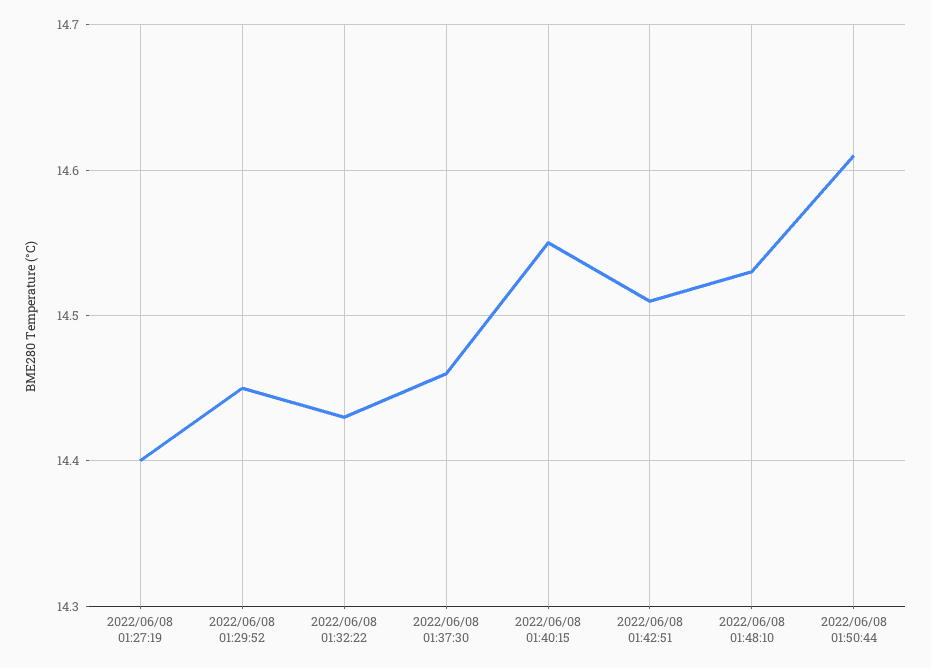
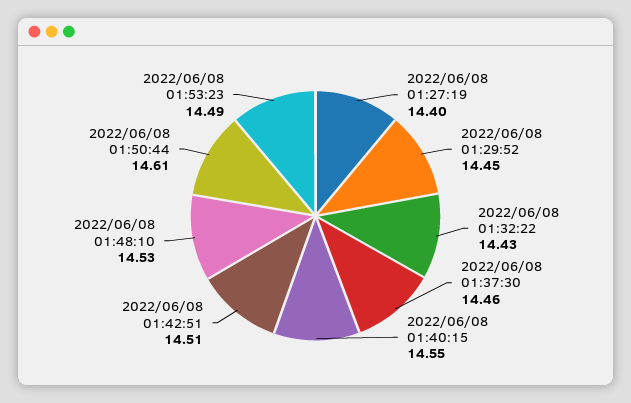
2022/06/08 01:53:23: none -> 14.49

